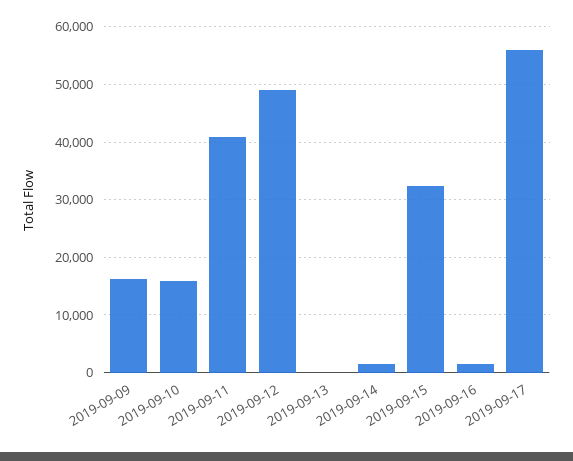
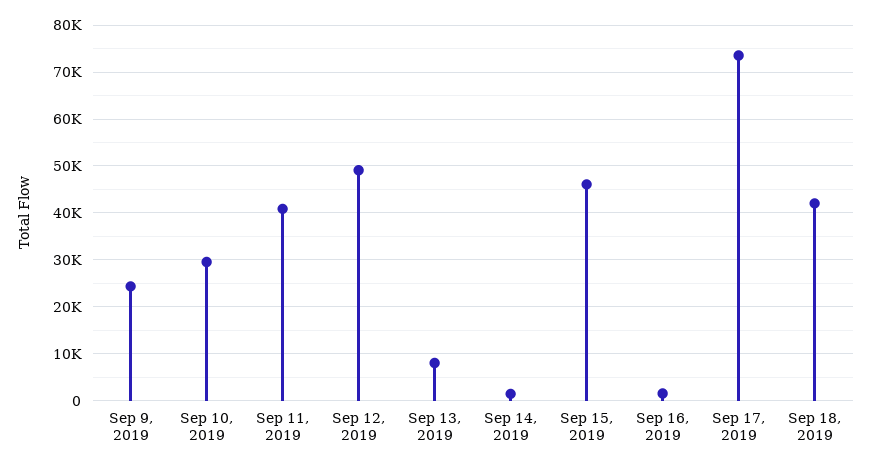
2019-09-09: 16000 -> 24000
2019-09-10: 16000 -> 30000
2019-09-13: 0 -> 8000
2019-09-15: 32000 -> 46000
2019-09-17: 56000 -> 74000
Sep 18, 2019: none -> 42000

